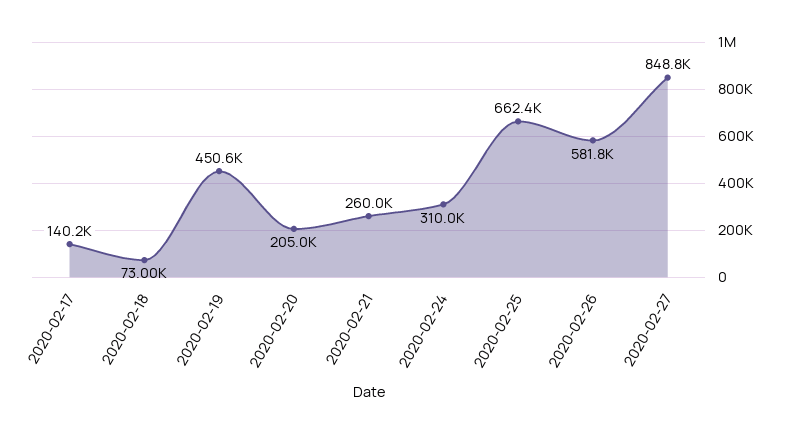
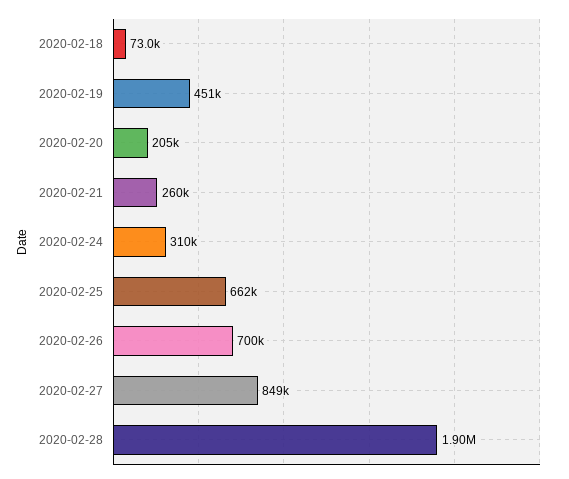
2020-02-17: 140200 -> none
2020-02-26: 581800 -> 700000
2020-02-28: none -> 1900000

